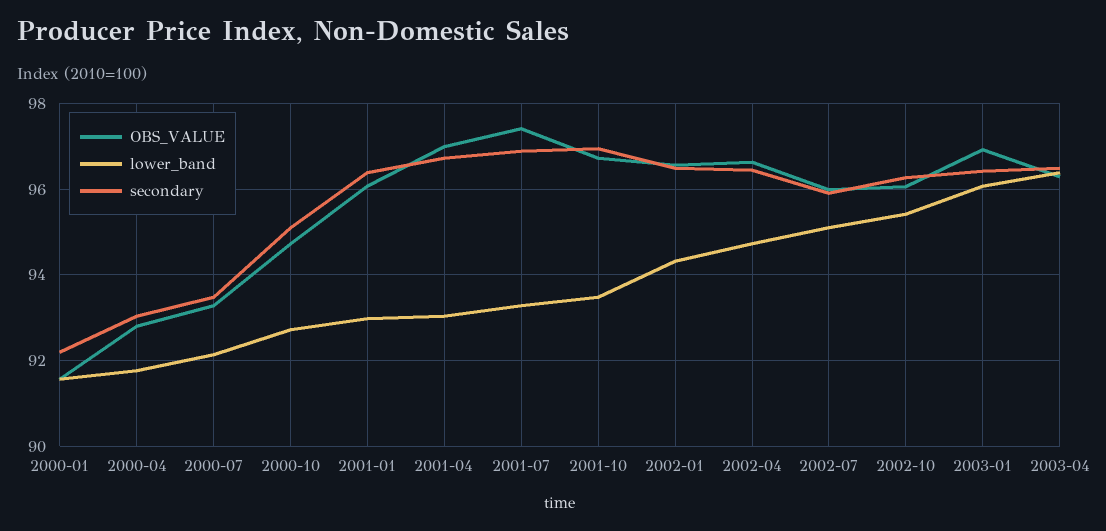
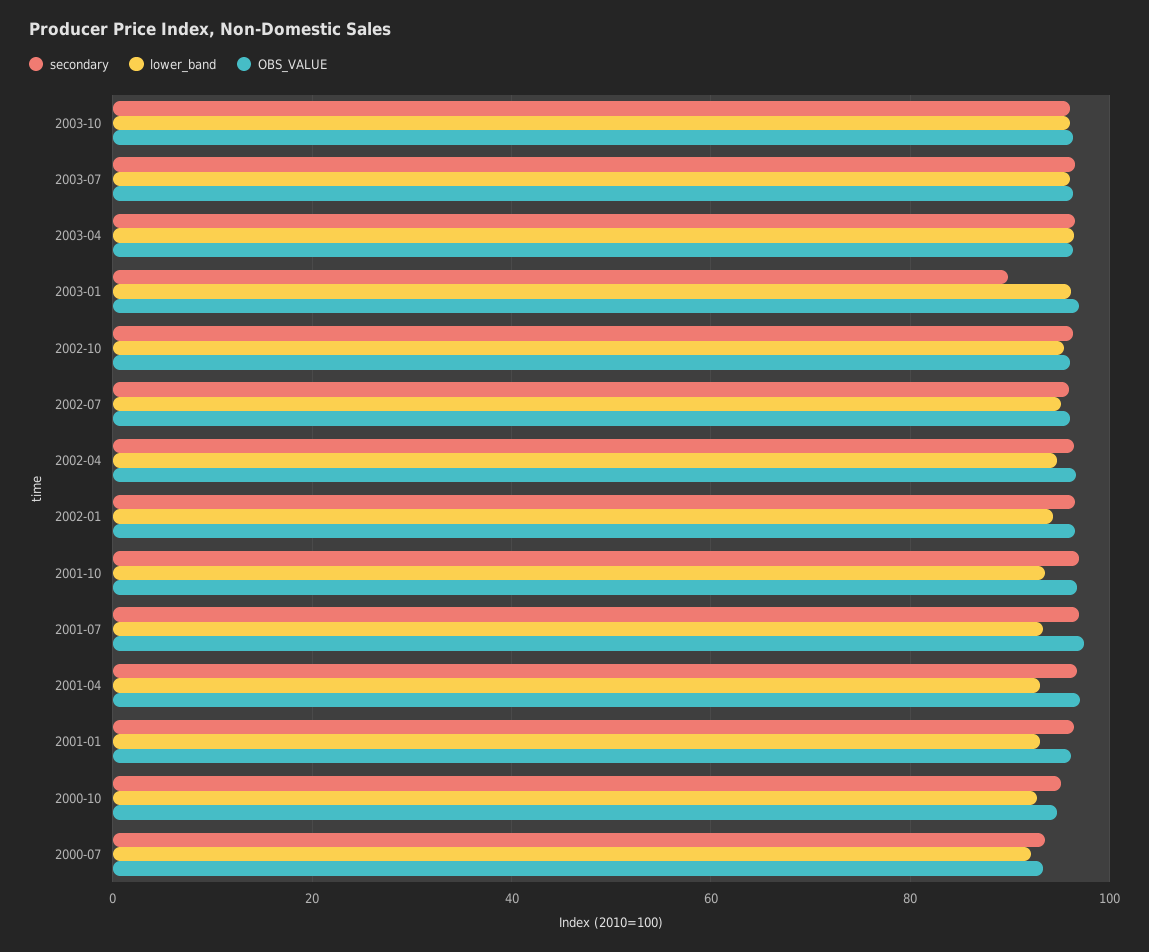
OBS_VALUE, 2000-01: 91.6 -> none
lower_band, 2000-01: 91.6 -> none
secondary, 2000-01: 92.2 -> none
OBS_VALUE, 2000-04: 92.8 -> none
lower_band, 2000-04: 91.8 -> none
secondary, 2000-04: 93 -> none
secondary, 2003-01: 96.4 -> 90
secondary, 2003-10: none -> 96
lower_band, 2003-10: none -> 96
OBS_VALUE, 2003-10: none -> 96
secondary, 2003-07: none -> 96
lower_band, 2003-07: none -> 96
OBS_VALUE, 2003-07: none -> 96

